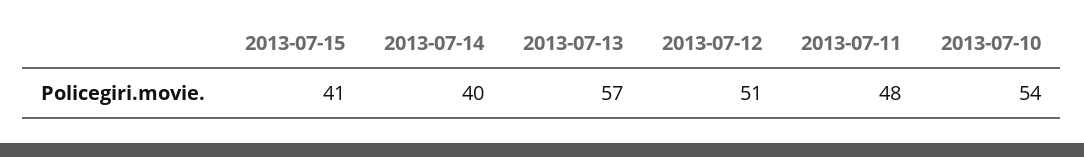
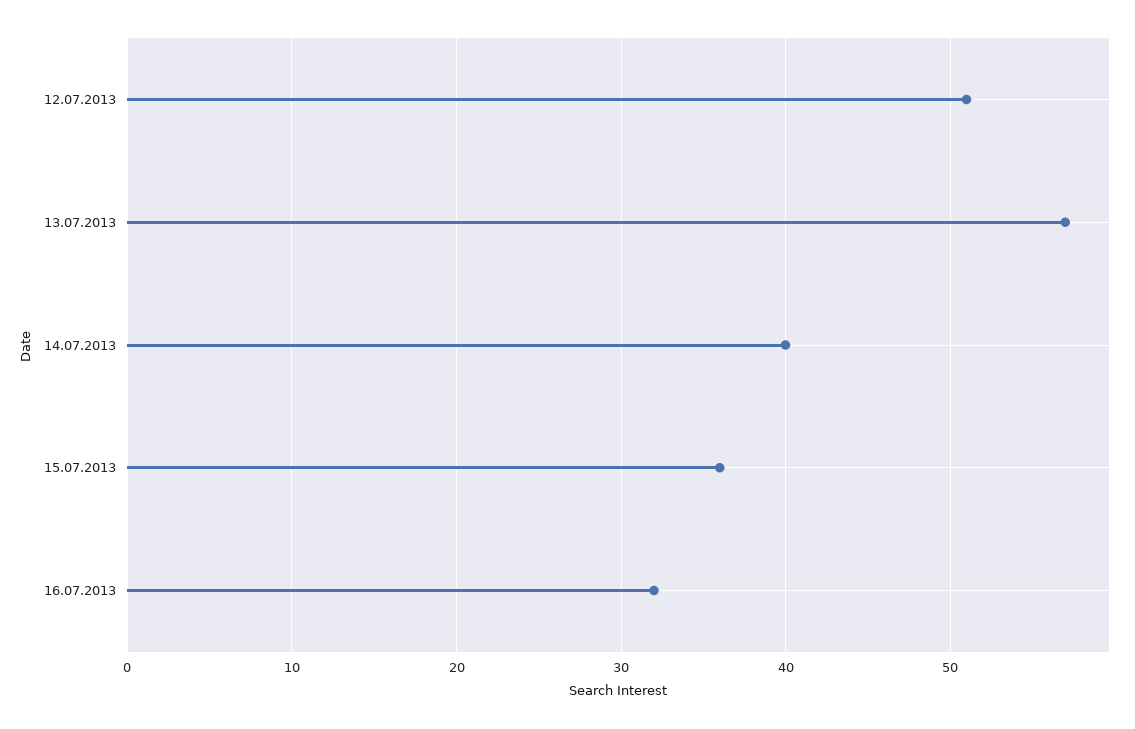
2013-07-15: 41 -> 36
2013-07-11: 48 -> none
2013-07-10: 54 -> none
16.07.2013: none -> 32

